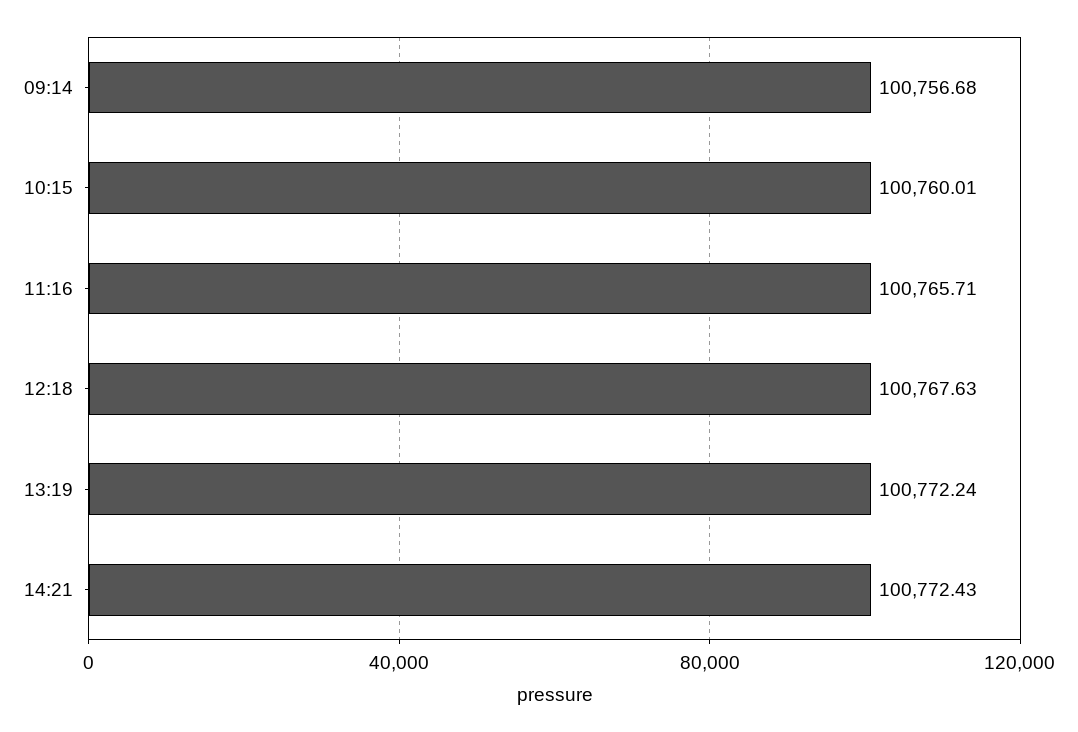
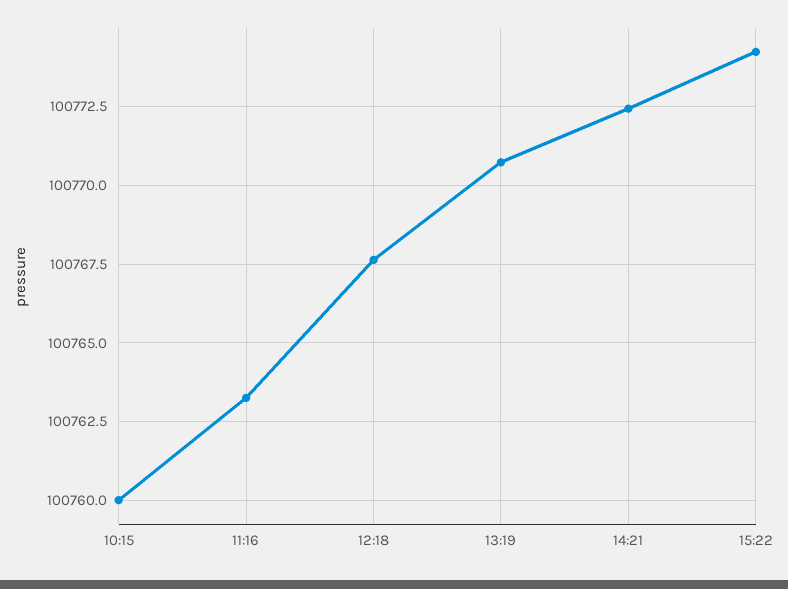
09:14: 100756.68 -> none
11:16: 100765.71 -> 100763.25
13:19: 100772.24 -> 100770.75
15:22: none -> 100774.25

